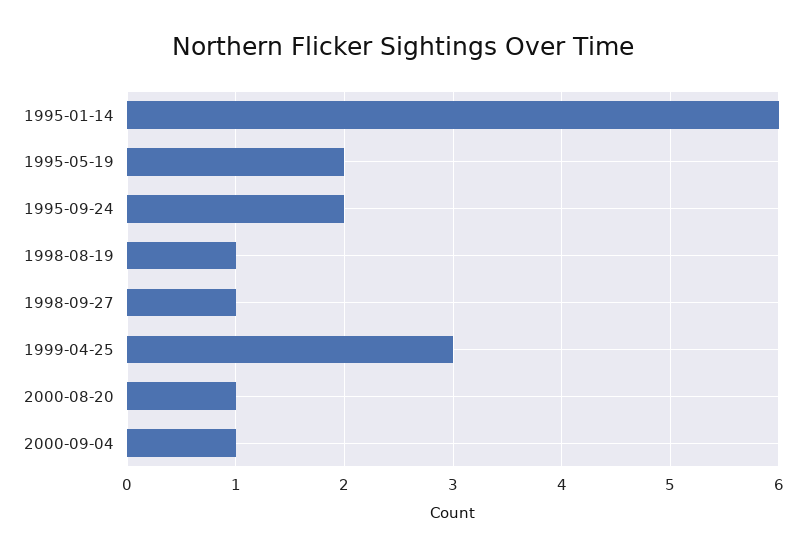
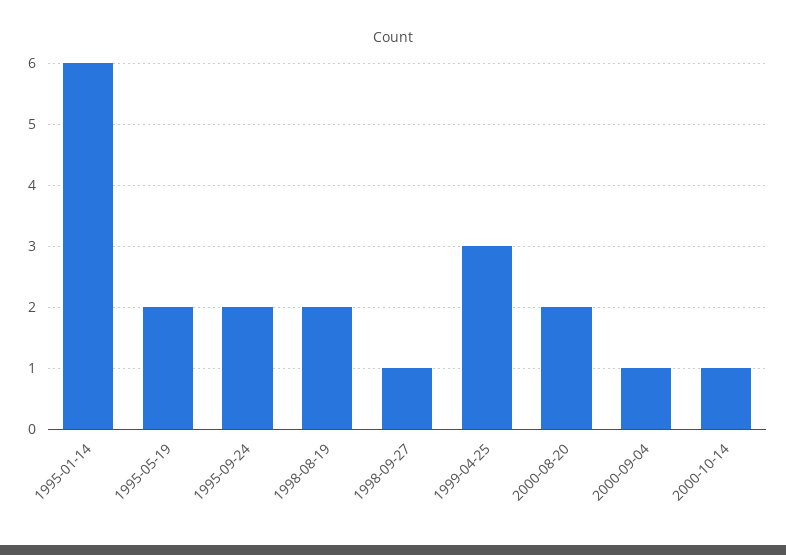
1998-08-19: 1 -> 2
2000-08-20: 1 -> 2
2000-10-14: none -> 1

